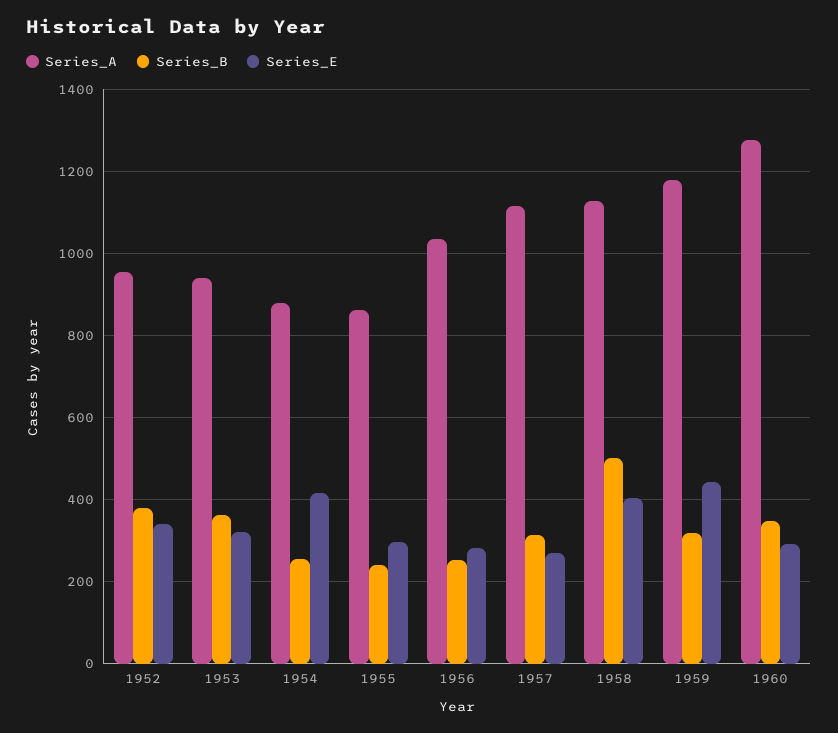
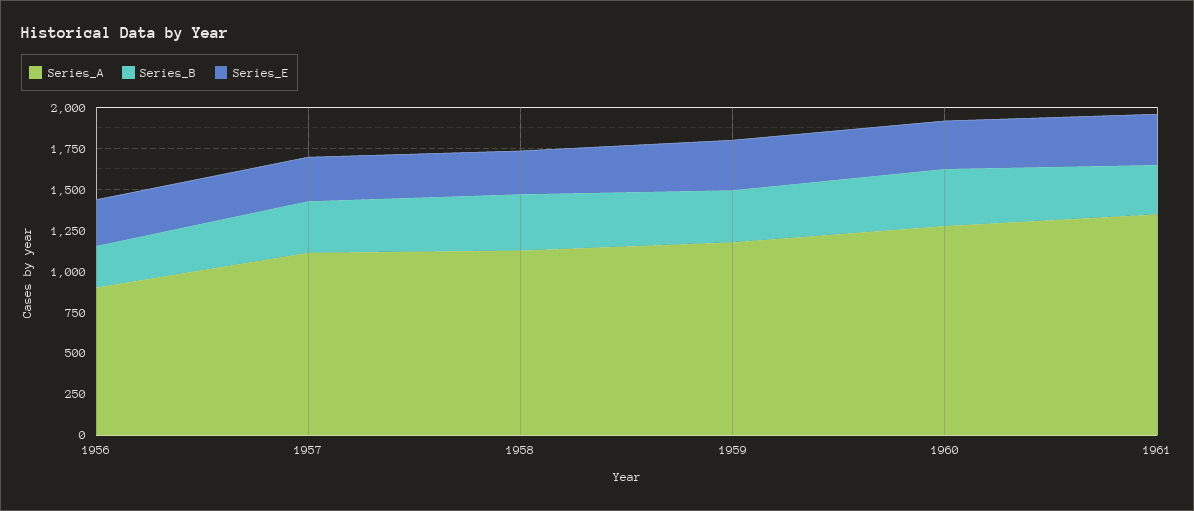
Series_A, 1952: 960 -> none
Series_B, 1952: 380 -> none
Series_E, 1952: 340 -> none
Series_A, 1953: 940 -> none
Series_B, 1953: 360 -> none
Series_E, 1953: 320 -> none
Series_A, 1954: 880 -> none
Series_B, 1954: 260 -> none
Series_E, 1954: 420 -> none
Series_A, 1955: 860 -> none
Series_B, 1955: 240 -> none
Series_E, 1955: 300 -> none
Series_A, 1956: 1040 -> 900
Series_B, 1958: 500 -> 350
Series_E, 1958: 400 -> 250
Series_E, 1959: 440 -> 300
Series_A, 1961: none -> 1350
Series_B, 1961: none -> 300
Series_E, 1961: none -> 300

